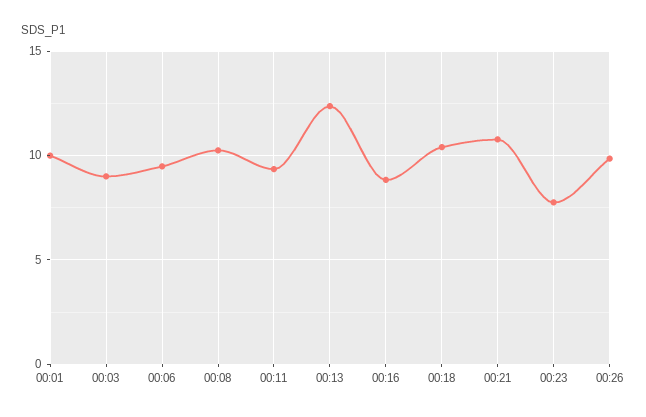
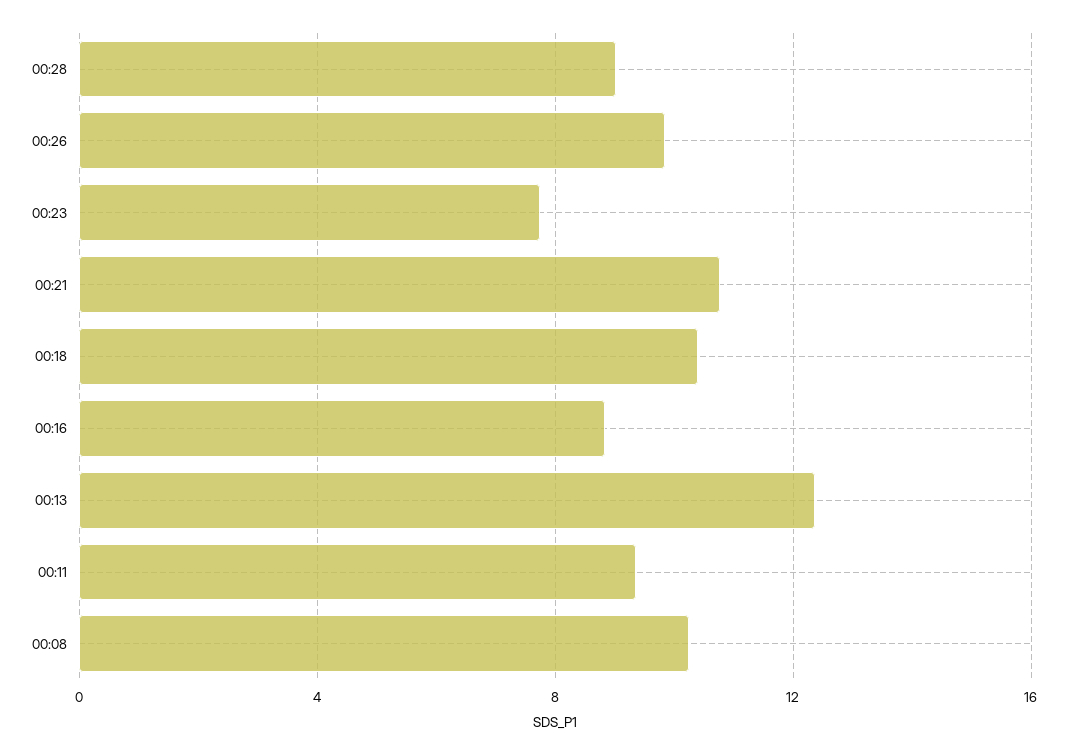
00:01: 10 -> none
00:03: 9 -> none
00:06: 9.5 -> none
00:28: none -> 9

